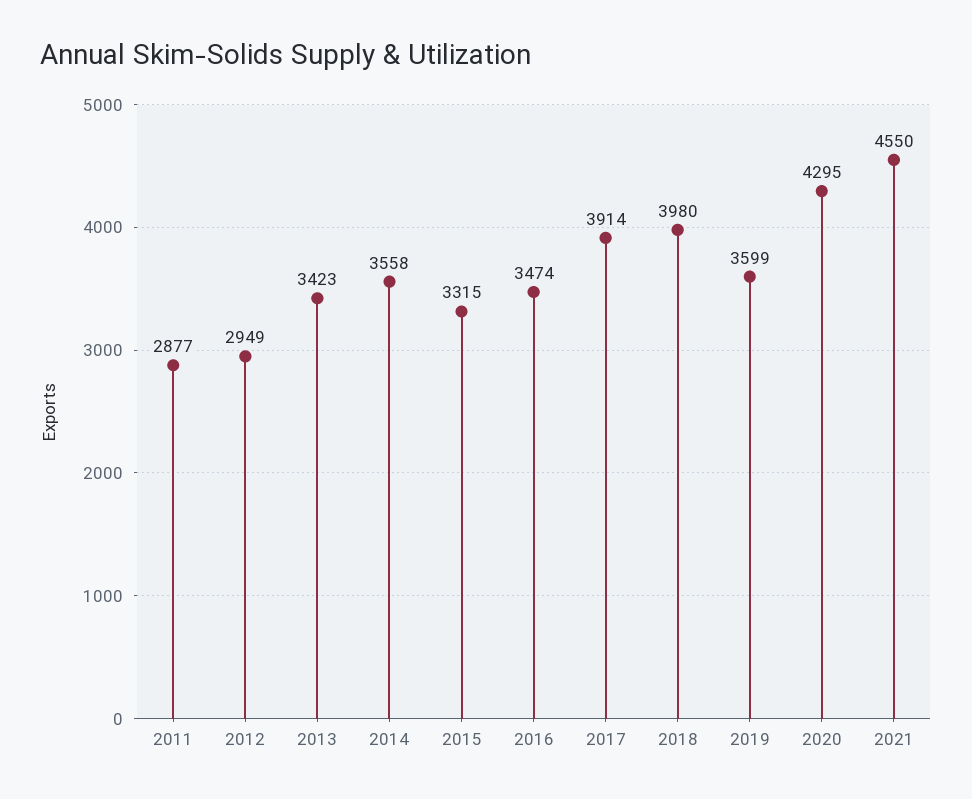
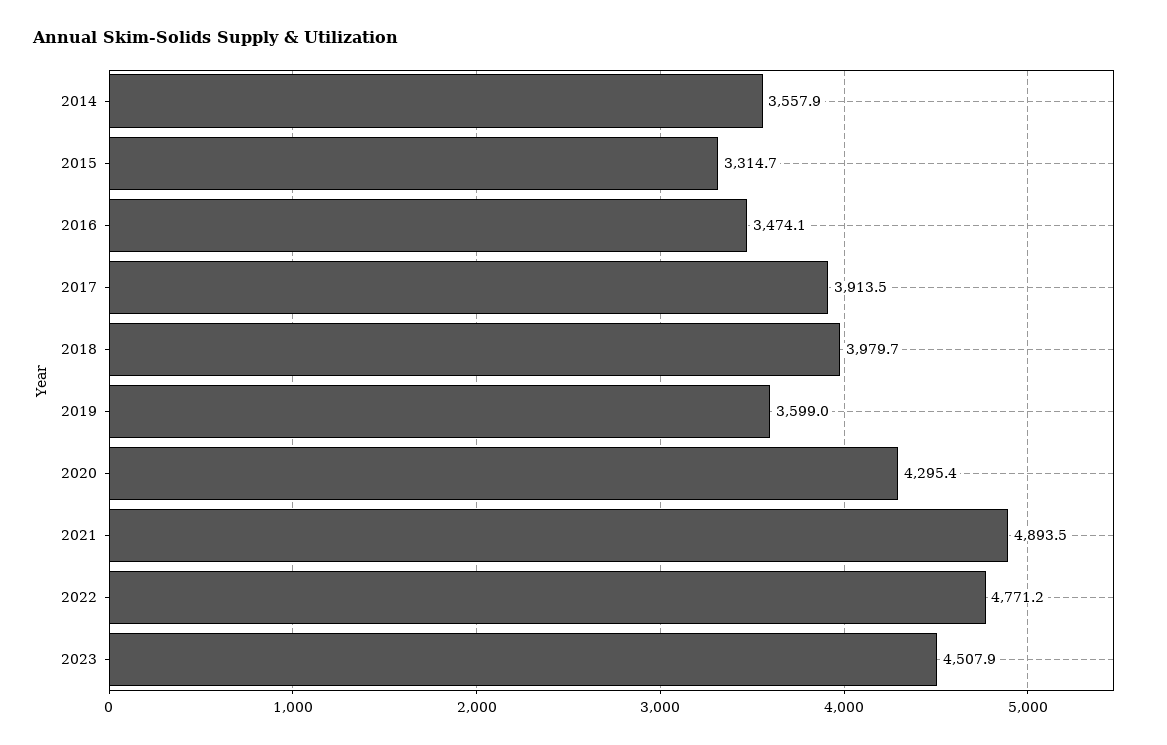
2011: 2877 -> none
2012: 2949 -> none
2013: 3423 -> none
2021: 4550 -> 4893.5
2022: none -> 4771.2
2023: none -> 4507.9

